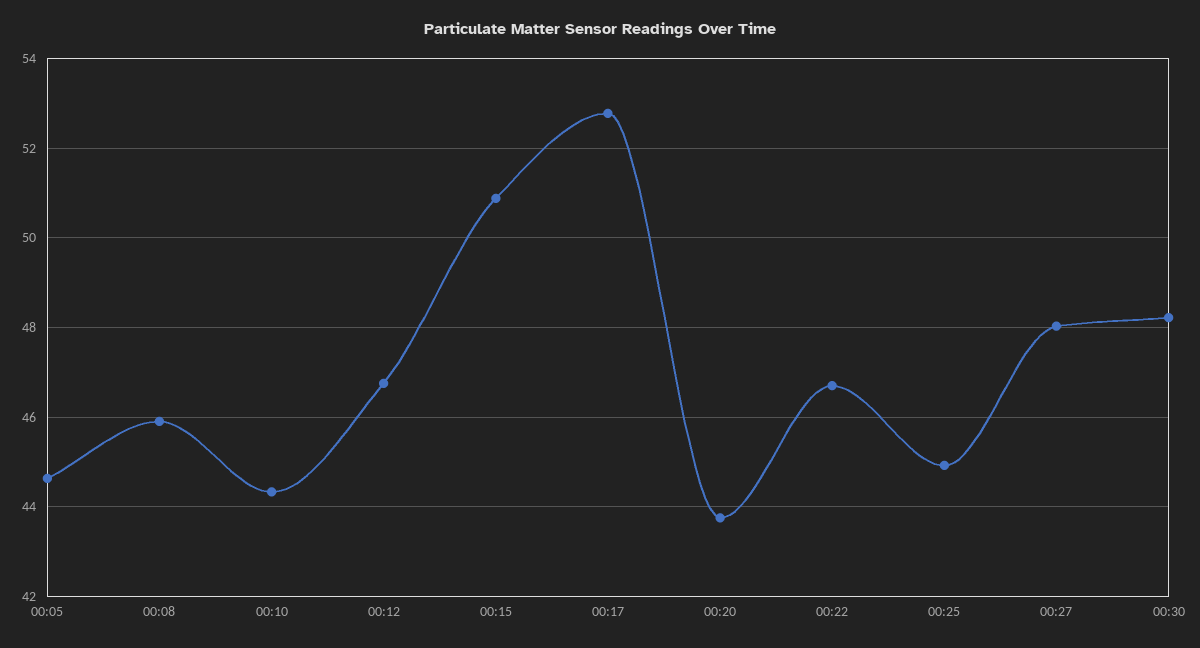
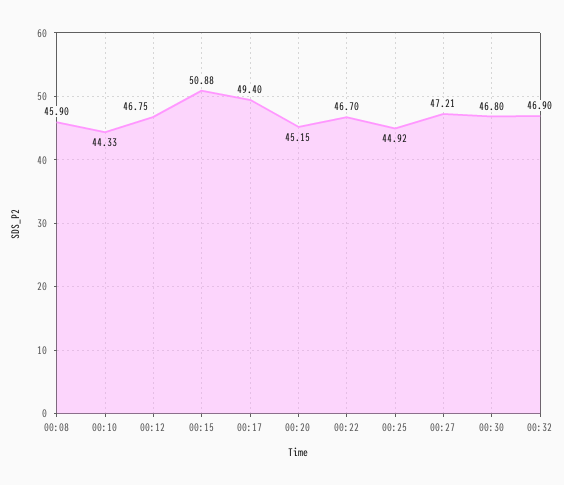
00:05: 44.6 -> none
00:17: 52.8 -> 49.4
00:20: 43.8 -> 45.15
00:27: 48 -> 47.21
00:30: 48.2 -> 46.8
00:32: none -> 46.9

